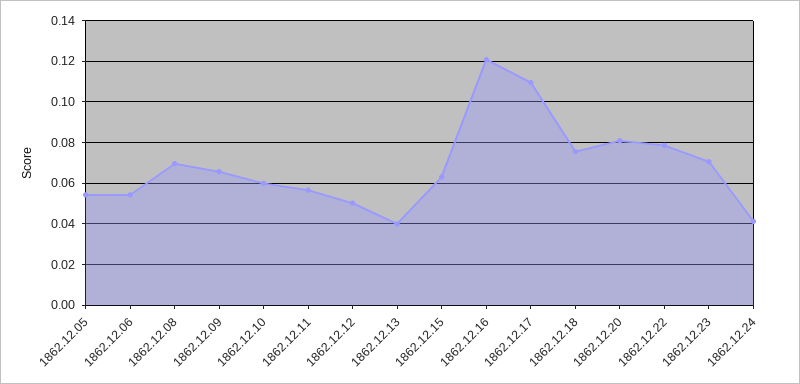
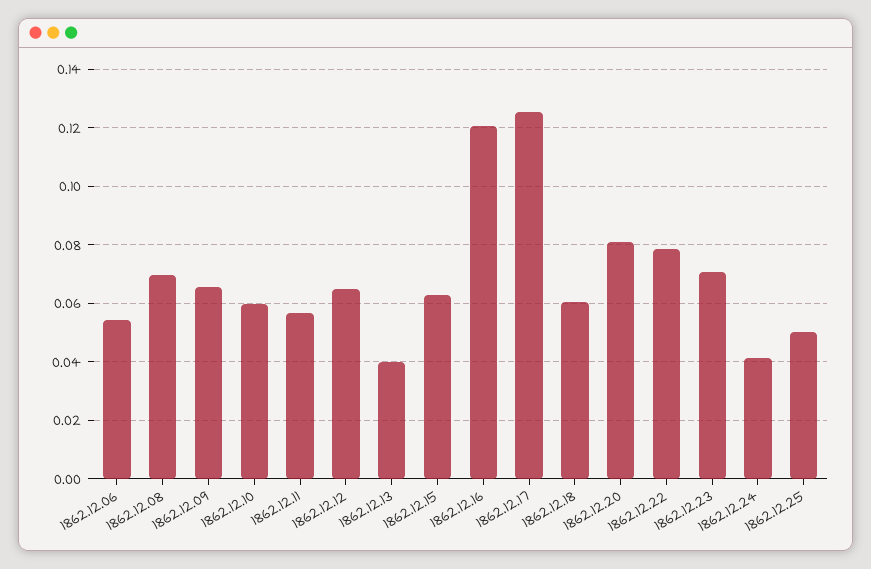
1862.12.05: 0.055 -> none
1862.12.12: 0.05 -> 0.065
1862.12.17: 0.11 -> 0.125
1862.12.18: 0.075 -> 0.06
1862.12.25: none -> 0.05

